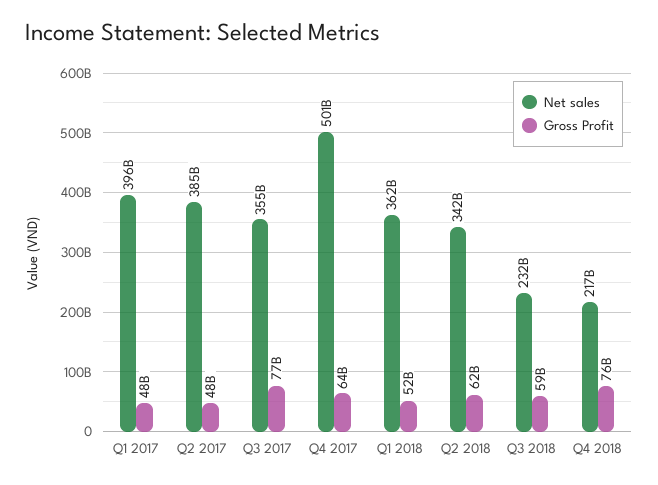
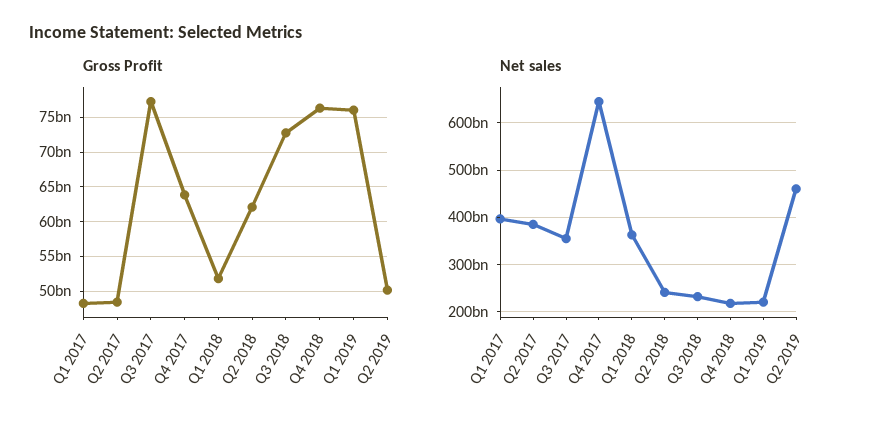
Net sales, Q4 2017: 501000000000 -> 640000000000
Net sales, Q2 2018: 342000000000 -> 240000000000
Gross Profit, Q3 2018: 59000000000 -> 73000000000
Gross Profit, Q1 2019: none -> 76000000000
Gross Profit, Q2 2019: none -> 50000000000
Net sales, Q1 2019: none -> 220000000000
Net sales, Q2 2019: none -> 460000000000

